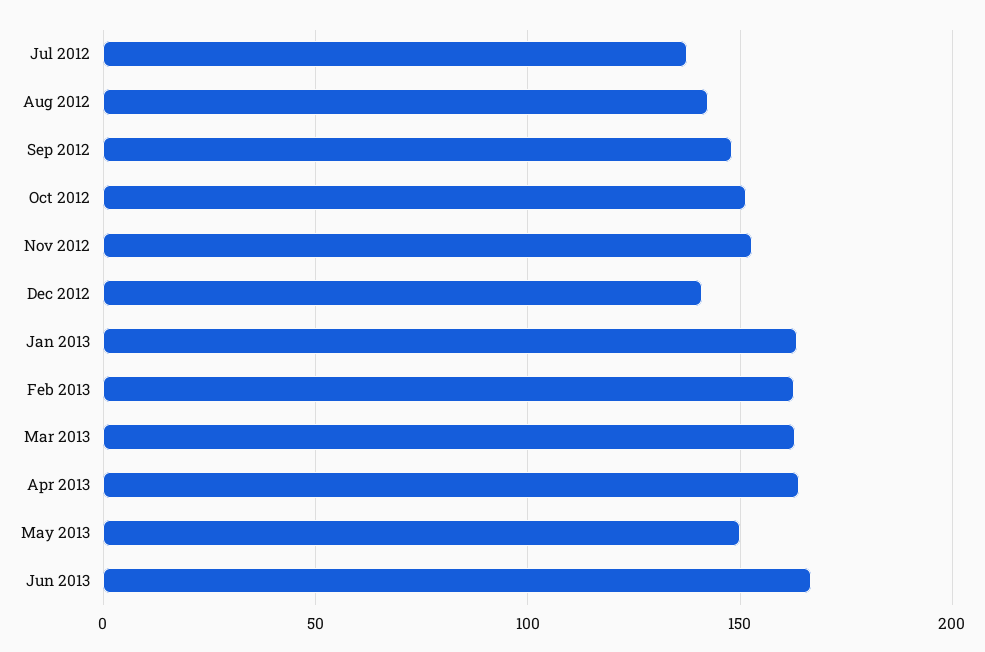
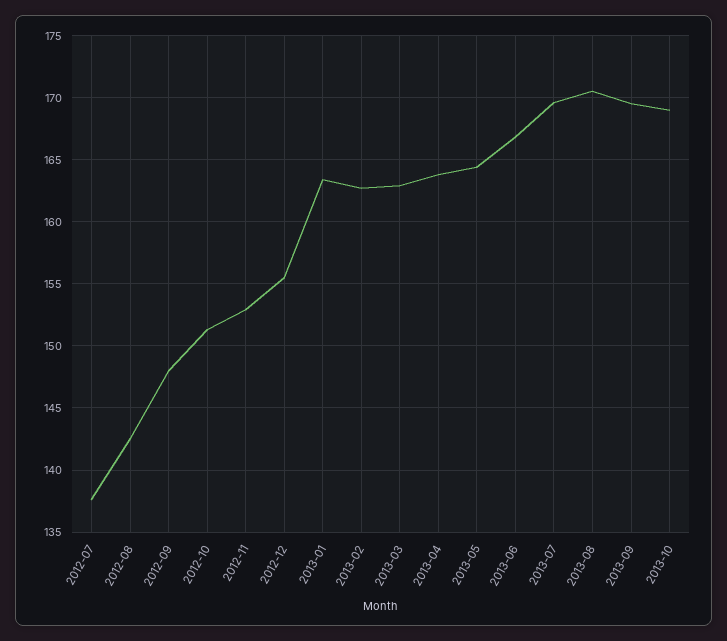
Dec 2012: 140 -> 155.5
May 2013: 150 -> 164.5
2013-07: none -> 169.5
2013-08: none -> 170.5
2013-09: none -> 169.5
2013-10: none -> 169

